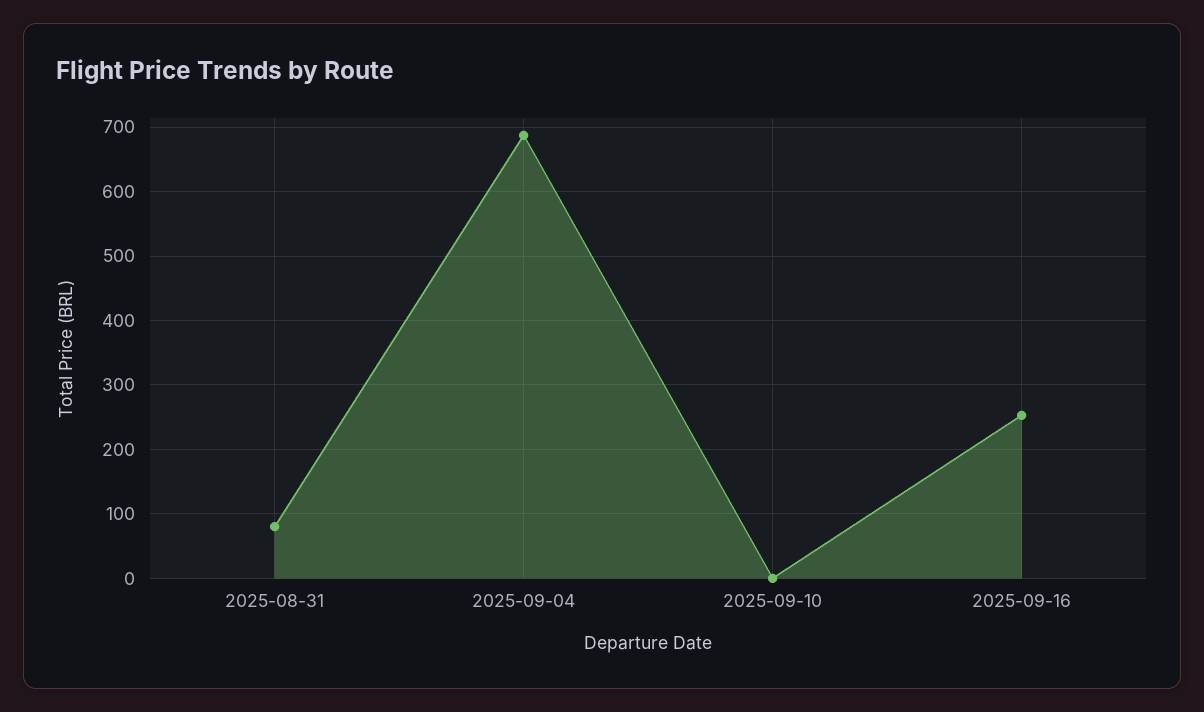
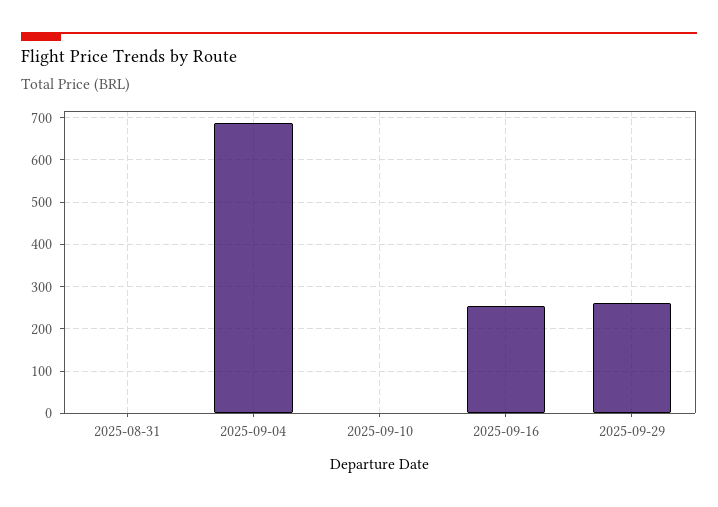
2025-08-31: 80 -> 0
2025-09-29: none -> 260

